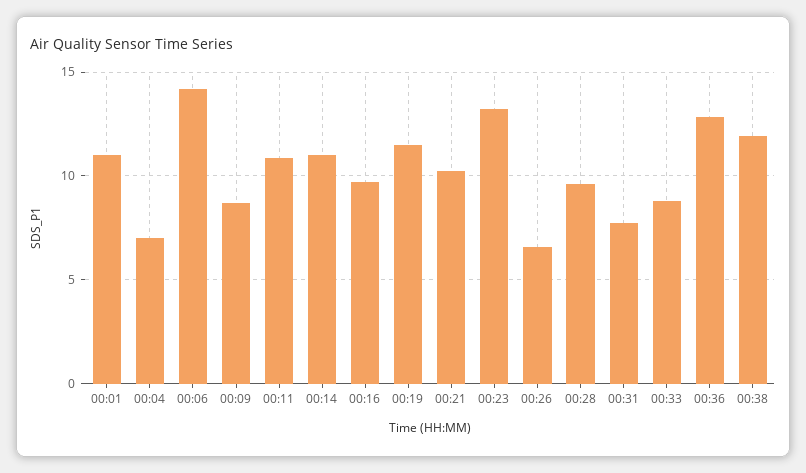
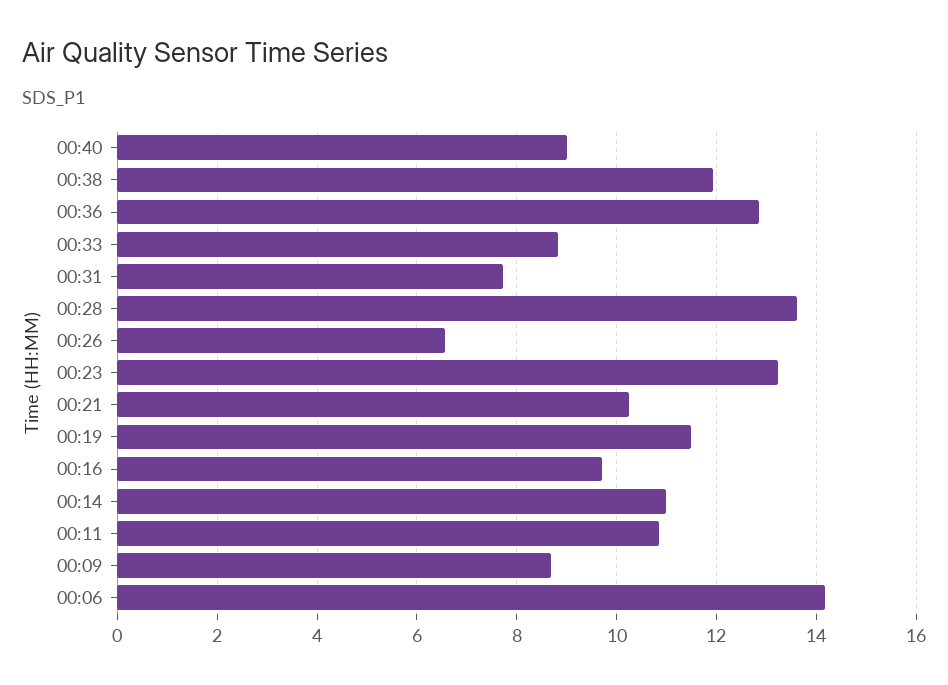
00:01: 11 -> none
00:04: 7 -> none
00:28: 9.5 -> 13.6
00:40: none -> 9

